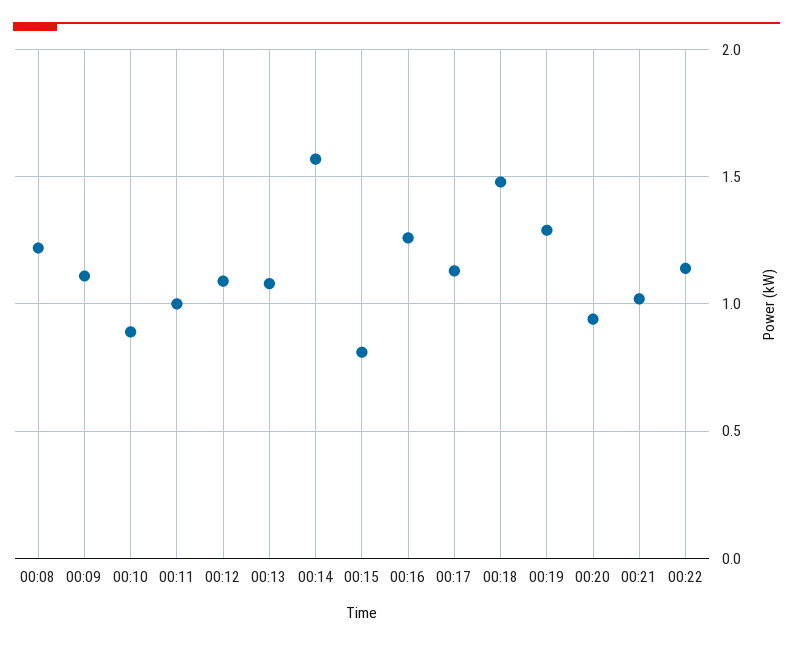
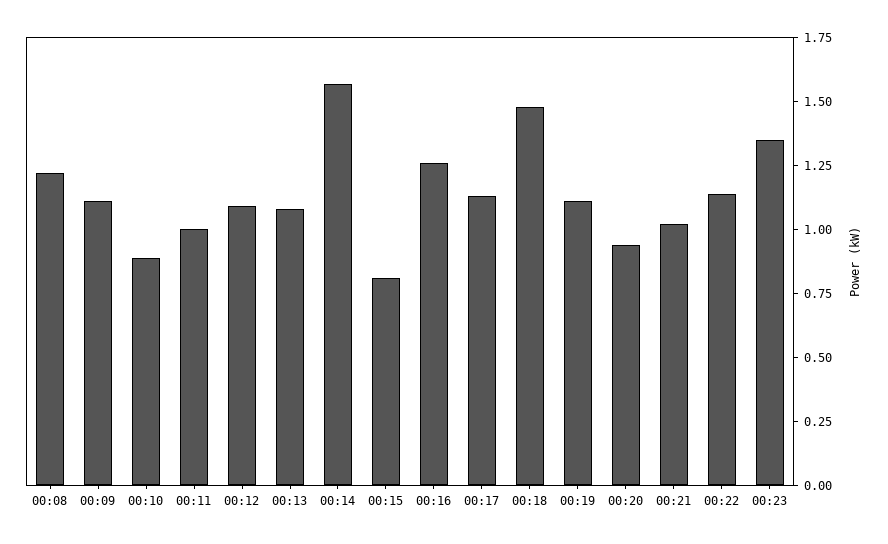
00:19: 1.3 -> 1.1
00:23: none -> 1.35

